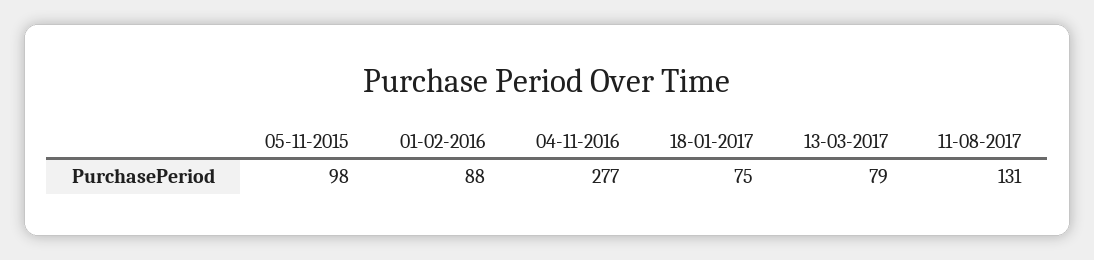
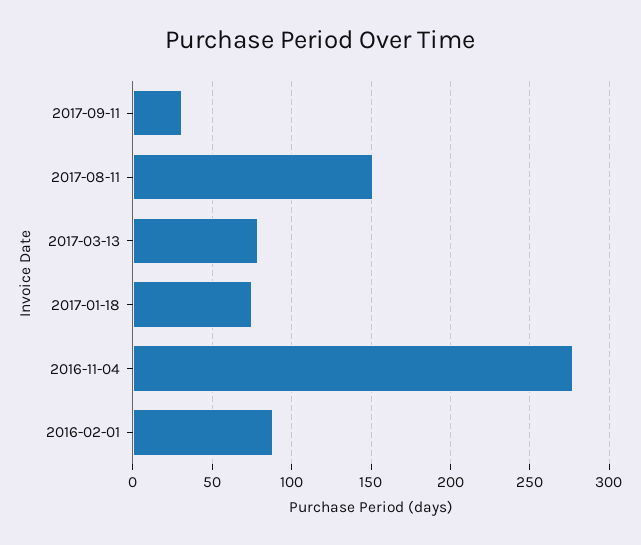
05-11-2015: 98 -> none
11-08-2017: 131 -> 150
2017-09-11: none -> 30

